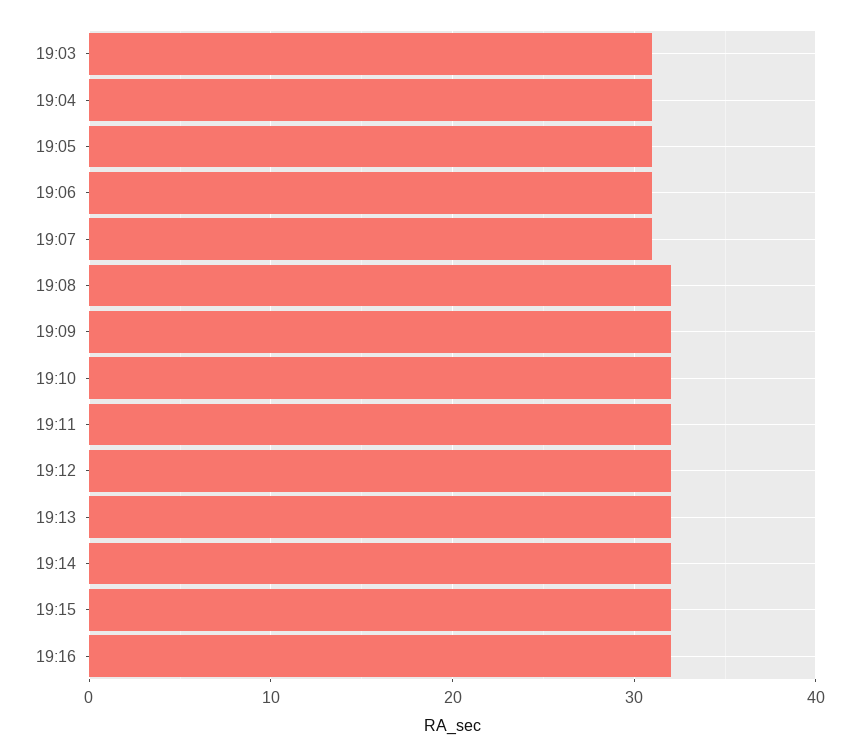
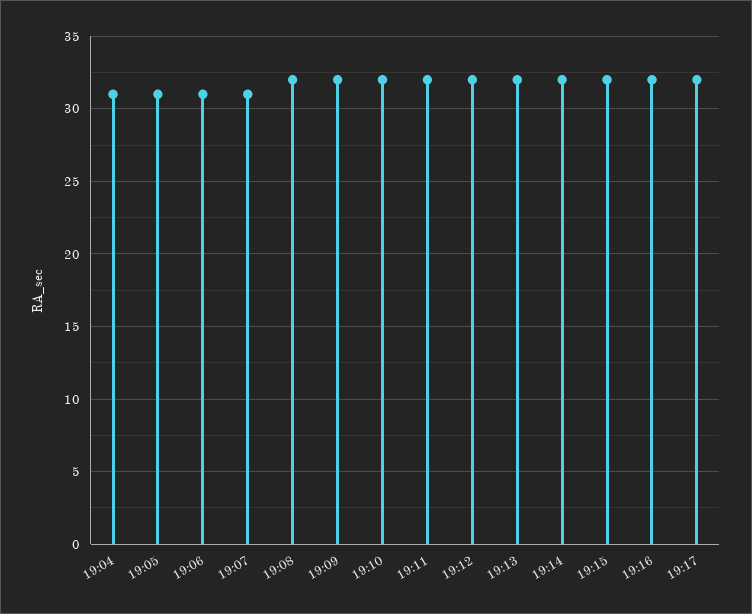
19:03: 31 -> none
19:17: none -> 32

